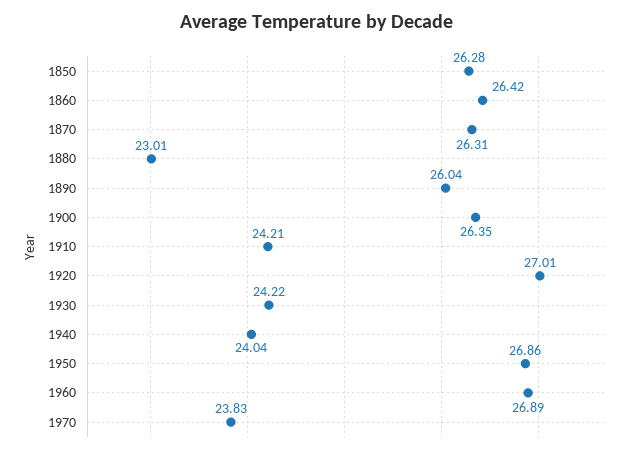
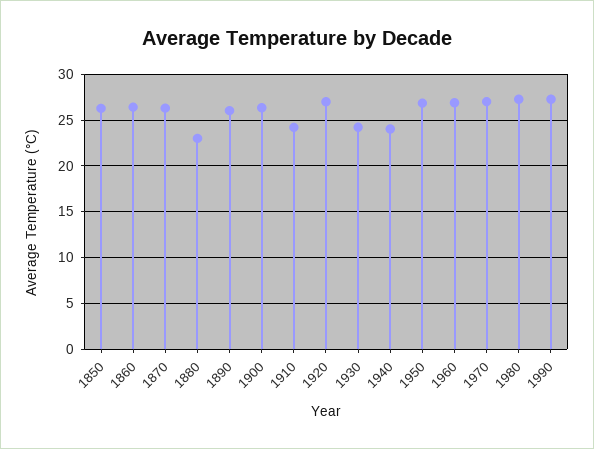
1970: 23.83 -> 27
1980: none -> 27
1990: none -> 27

